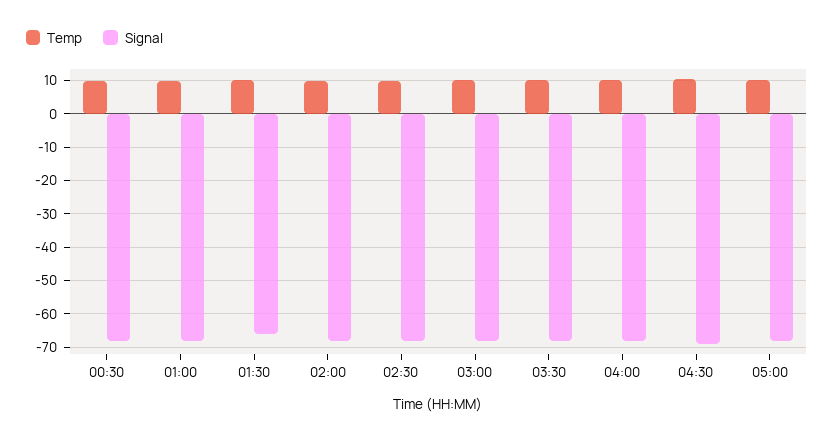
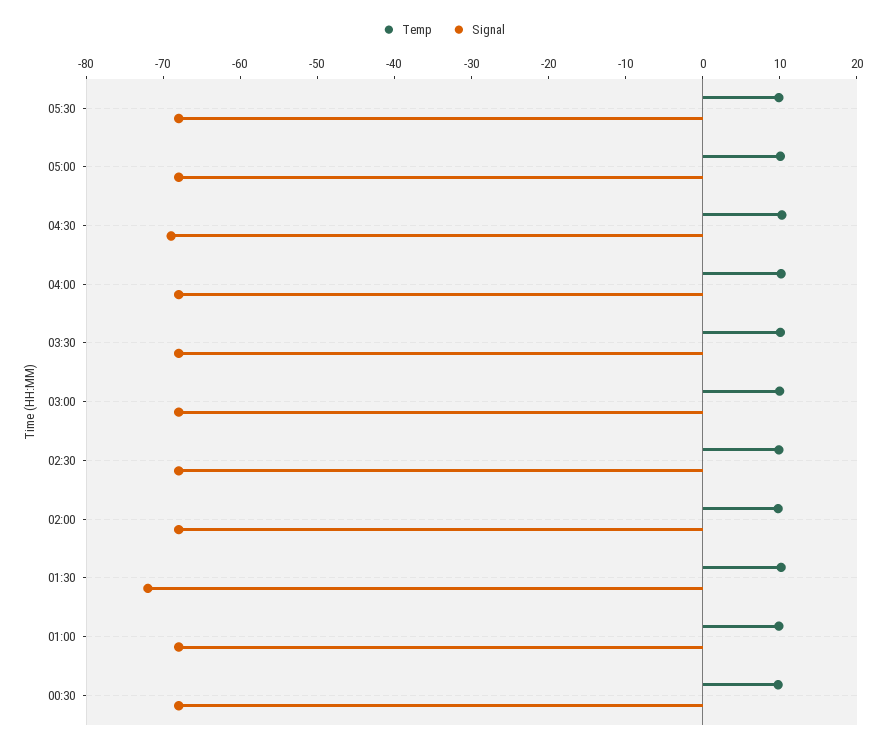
Signal, 01:30: -66 -> -72
Temp, 05:30: none -> 10
Signal, 05:30: none -> -68

